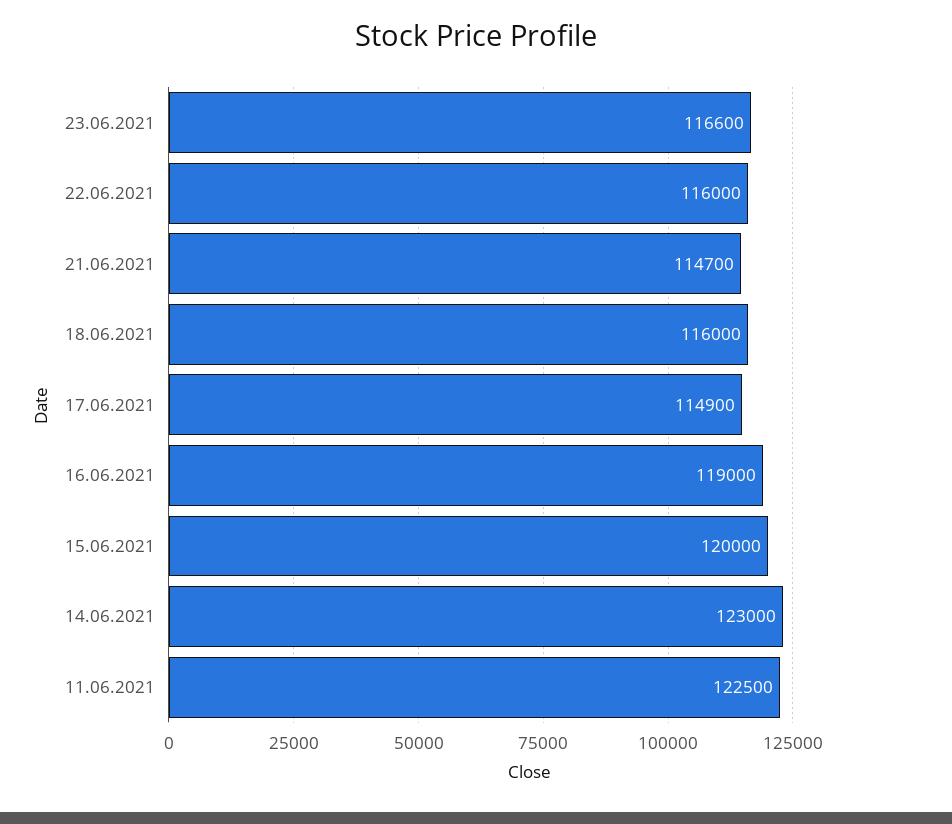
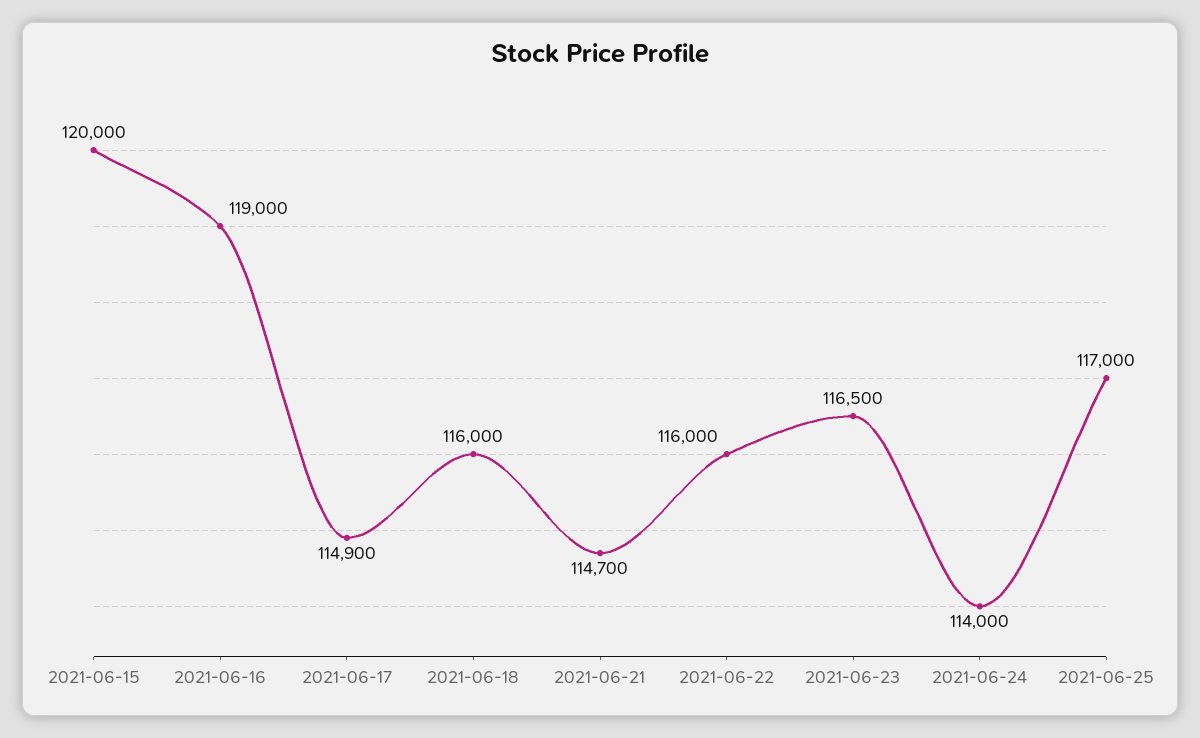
23.06.2021: 116600 -> 116500
14.06.2021: 123000 -> none
11.06.2021: 122500 -> none
2021-06-24: none -> 114000
2021-06-25: none -> 117000

